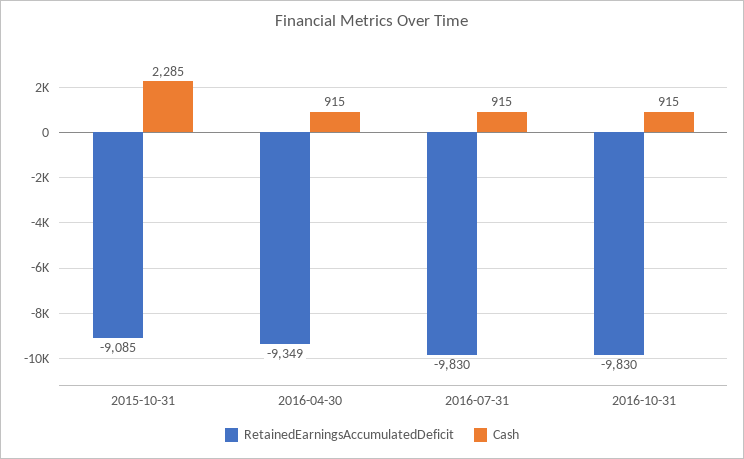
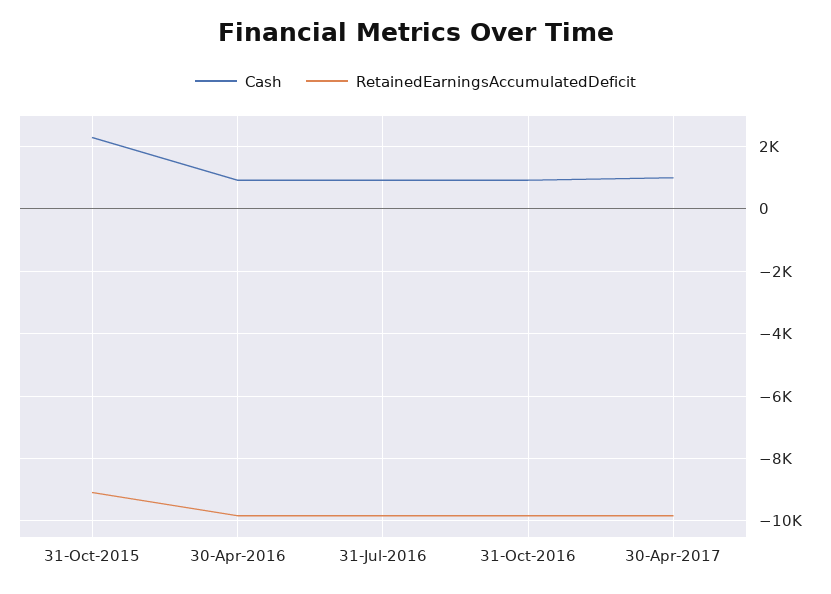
RetainedEarningsAccumulatedDeficit, 2016-04-30: -9349 -> -9800
Cash, 30-Apr-2017: none -> 1000
RetainedEarningsAccumulatedDeficit, 30-Apr-2017: none -> -9800

